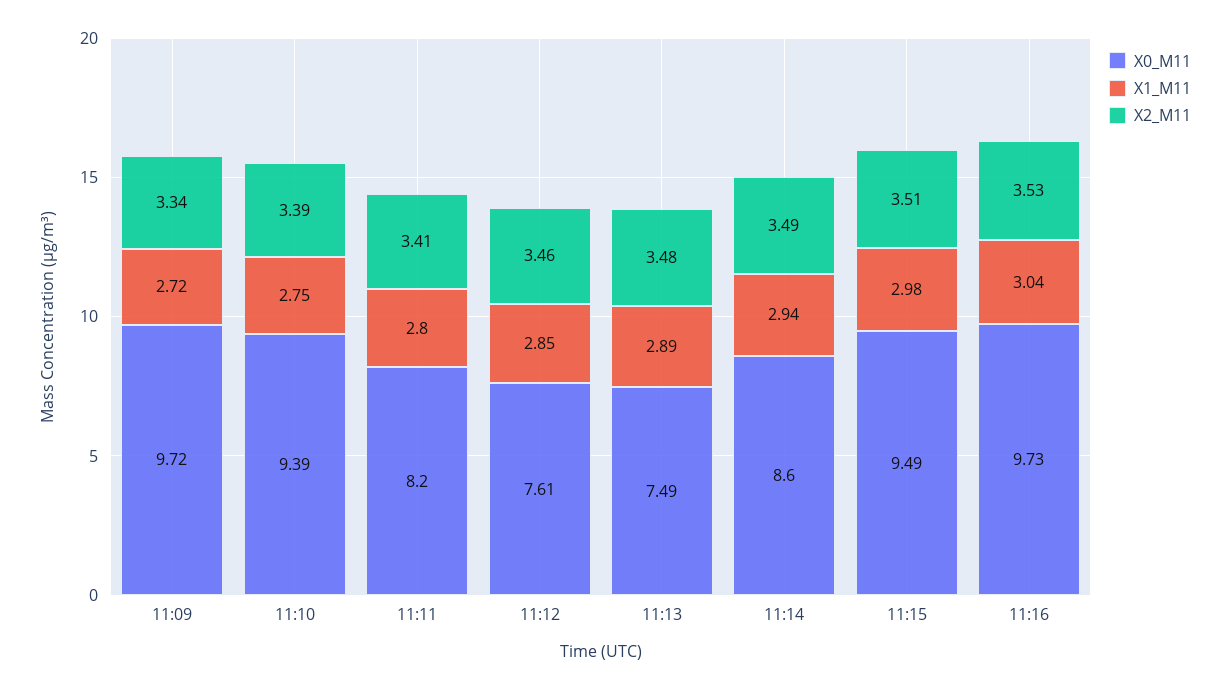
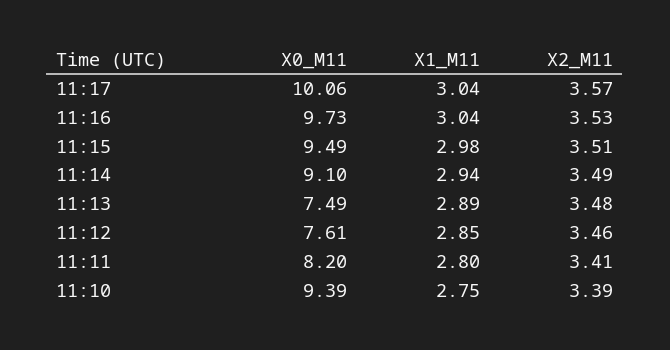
X0_M11, 11:09: 9.72 -> none
X1_M11, 11:09: 2.72 -> none
X2_M11, 11:09: 3.34 -> none
X0_M11, 11:14: 8.6 -> 9.1
X0_M11, 11:17: none -> 10.06
X1_M11, 11:17: none -> 3.04
X2_M11, 11:17: none -> 3.57

